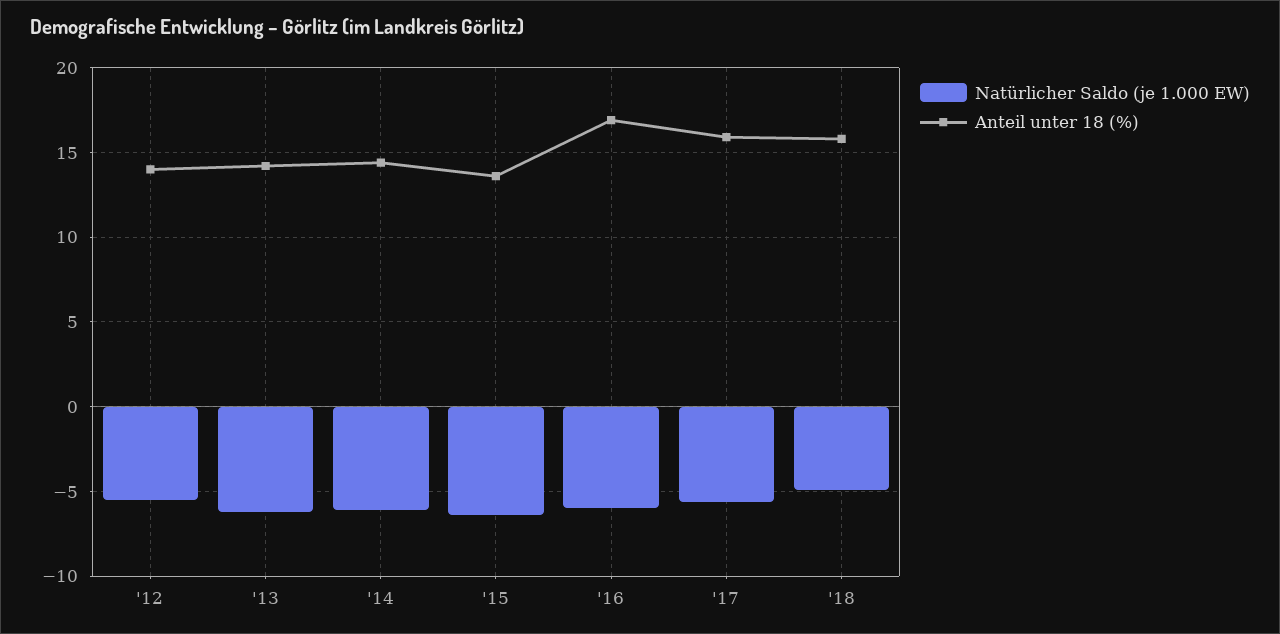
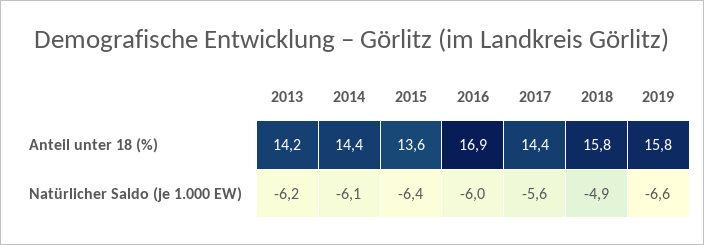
Natürlicher Saldo (je 1.000 EW), '12: -5.5 -> none
Anteil unter 18 (%), '12: 14 -> none
Anteil unter 18 (%), '17: 16 -> 14.4
Anteil unter 18 (%), 2019: none -> 15.8
Natürlicher Saldo (je 1.000 EW), 2019: none -> -6.6

